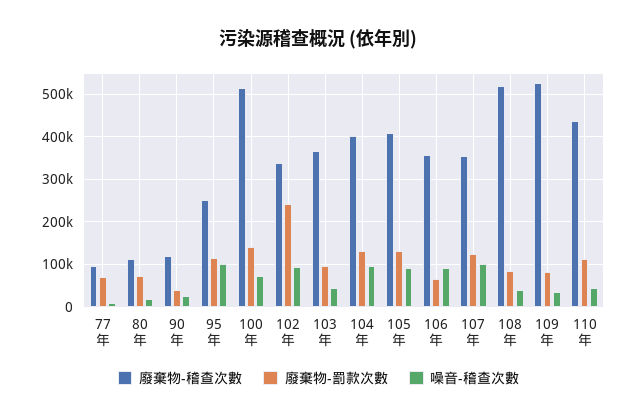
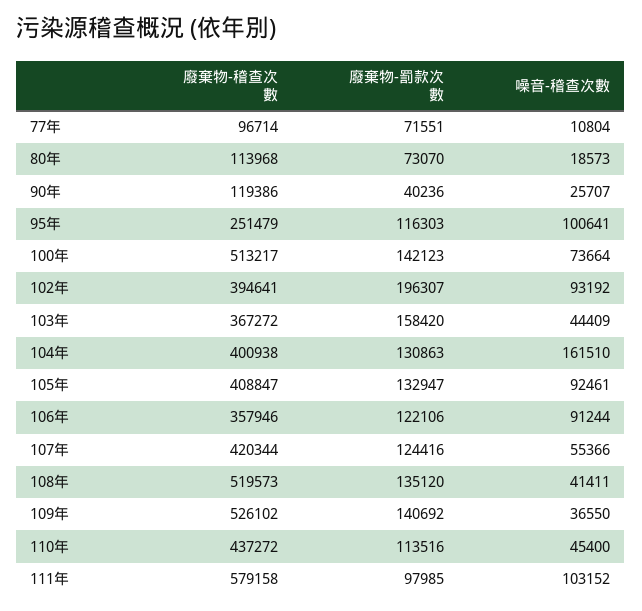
廢棄物-稽查次數, 102年: 340000 -> 394641
廢棄物-罰款次數, 102年: 240000 -> 196307
廢棄物-罰款次數, 103年: 100000 -> 158420
噪音-稽查次數, 104年: 100000 -> 161510
廢棄物-罰款次數, 106年: 60000 -> 122106
廢棄物-稽查次數, 107年: 360000 -> 420344
噪音-稽查次數, 107年: 100000 -> 55366
廢棄物-罰款次數, 108年: 80000 -> 135120
廢棄物-罰款次數, 109年: 80000 -> 140692
廢棄物-稽查次數, 111年: none -> 579158
廢棄物-罰款次數, 111年: none -> 97985
噪音-稽查次數, 111年: none -> 103152

